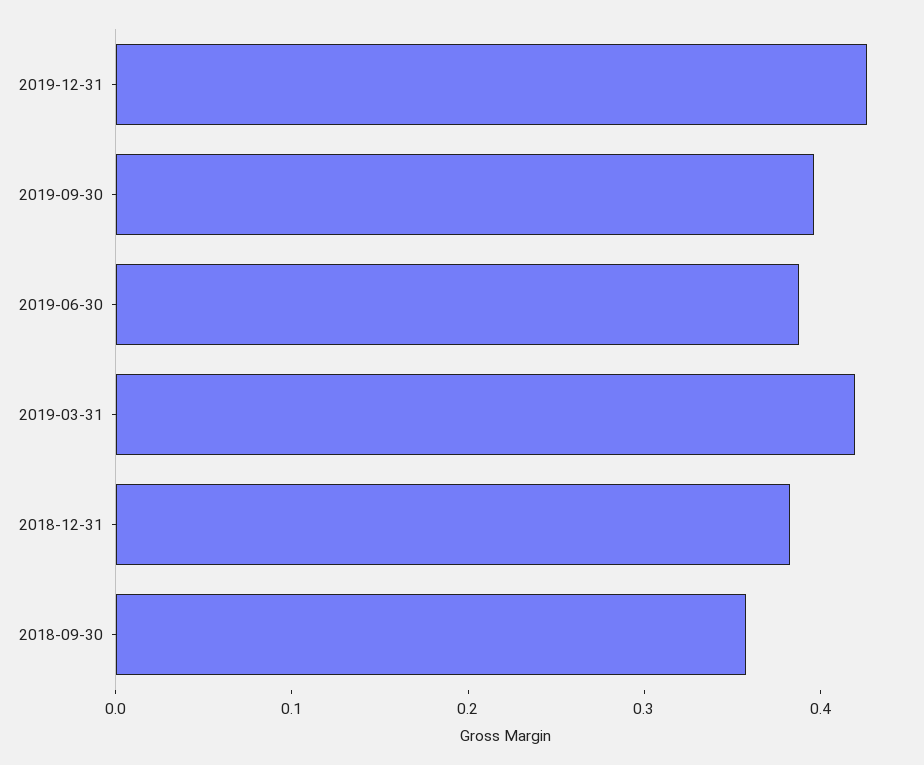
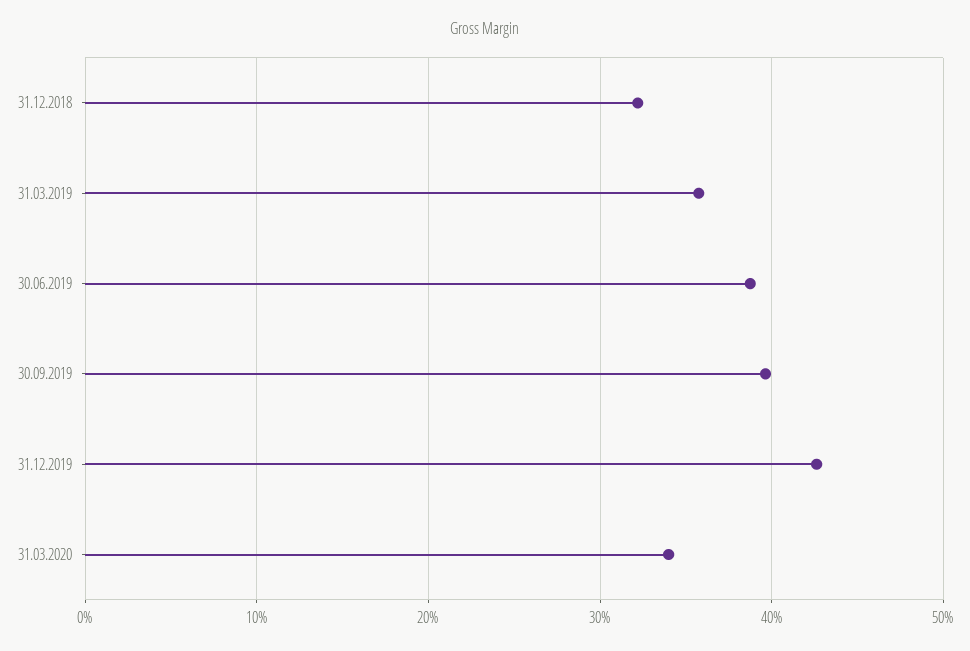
2019-03-31: 0.42 -> 0.36
2018-12-31: 0.38 -> 0.32
2018-09-30: 0.36 -> none
31.03.2020: none -> 0.34

